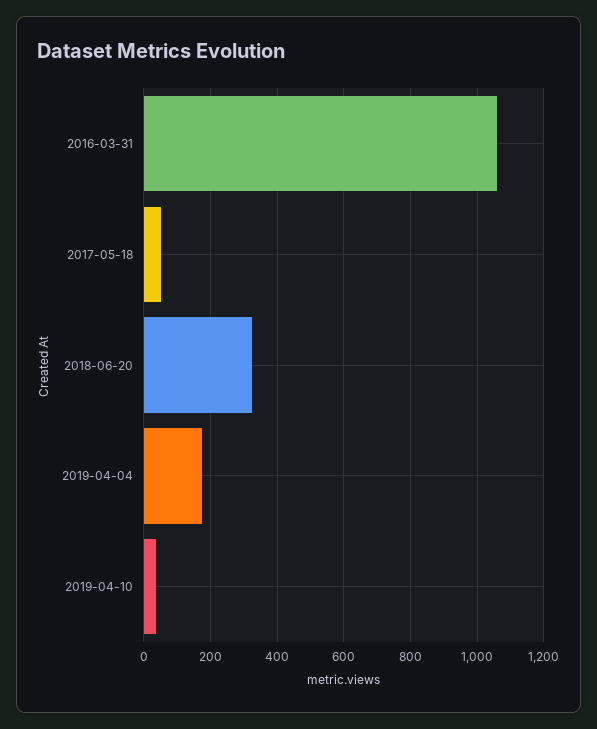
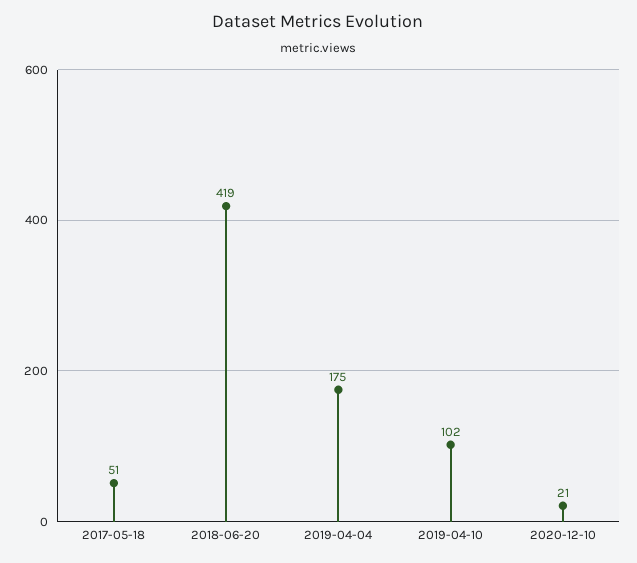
2016-03-31: 1060 -> none
2018-06-20: 320 -> 419
2019-04-10: 40 -> 102
2020-12-10: none -> 21

